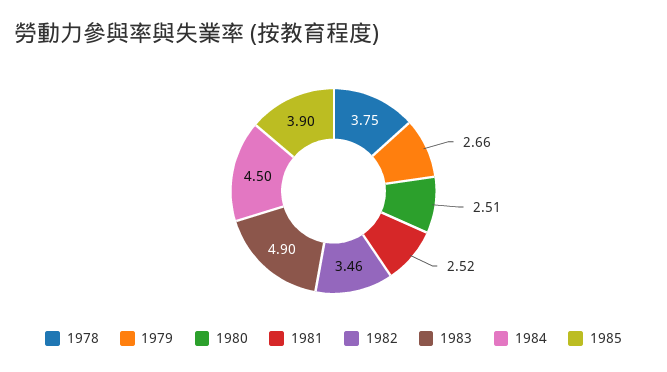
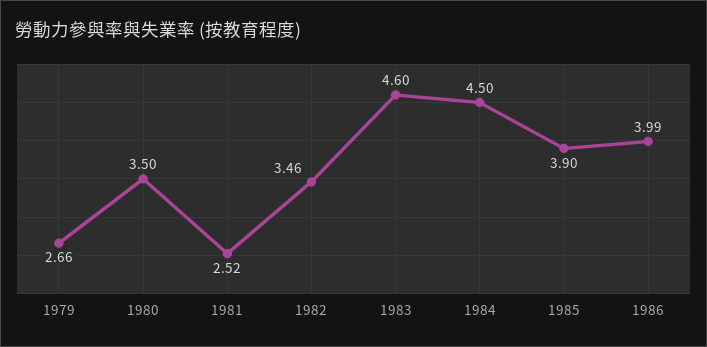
1978: 3.75 -> none
1980: 2.51 -> 3.5
1983: 4.9 -> 4.6
1986: none -> 3.99

